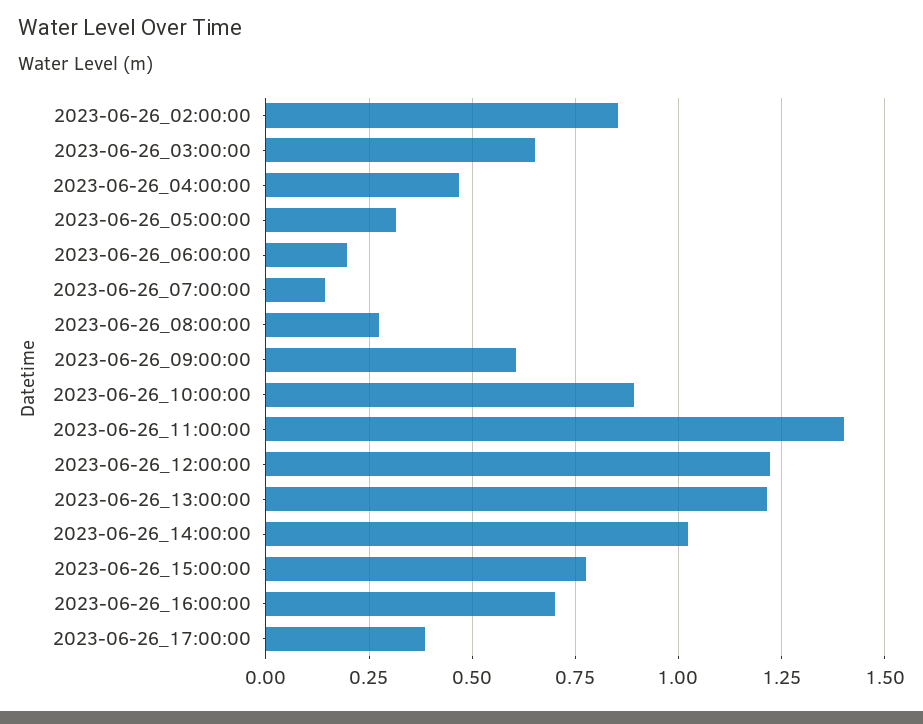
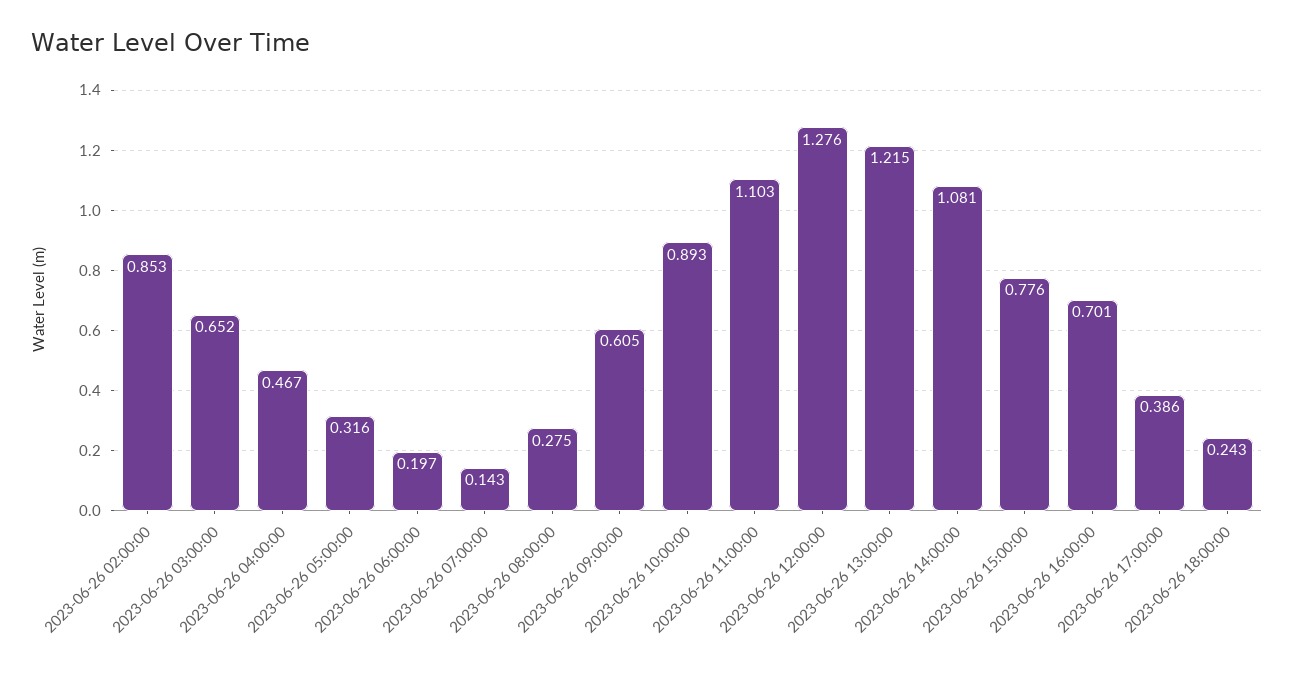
2023-06-26_11:00:00: 1.4 -> 1.103
2023-06-26_12:00:00: 1.225 -> 1.276
2023-06-26_14:00:00: 1.025 -> 1.081
2023-06-26 18:00:00: none -> 0.243

